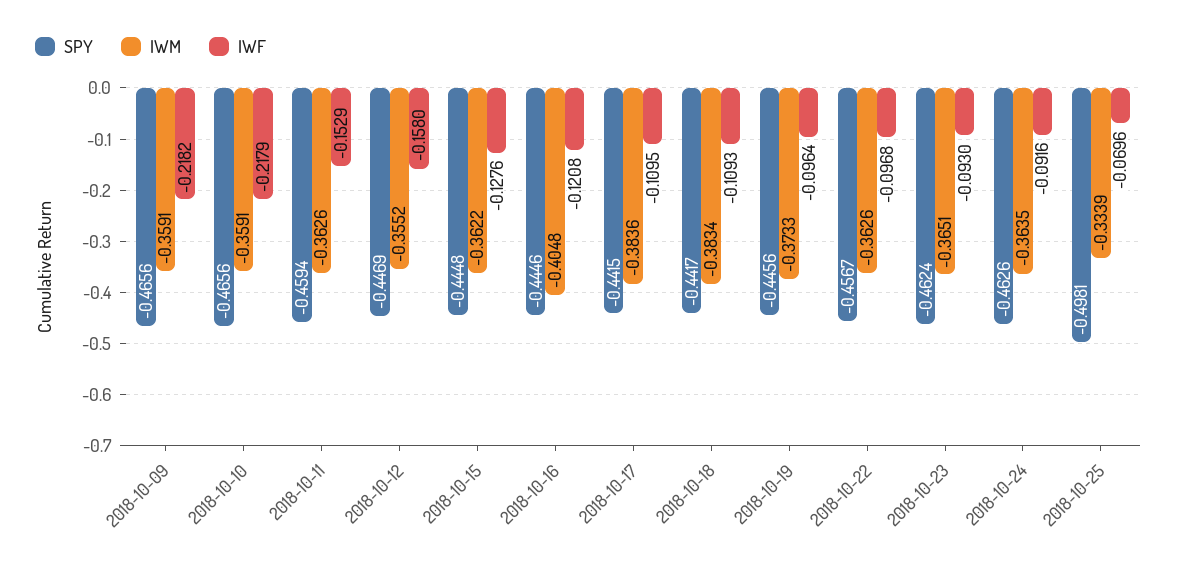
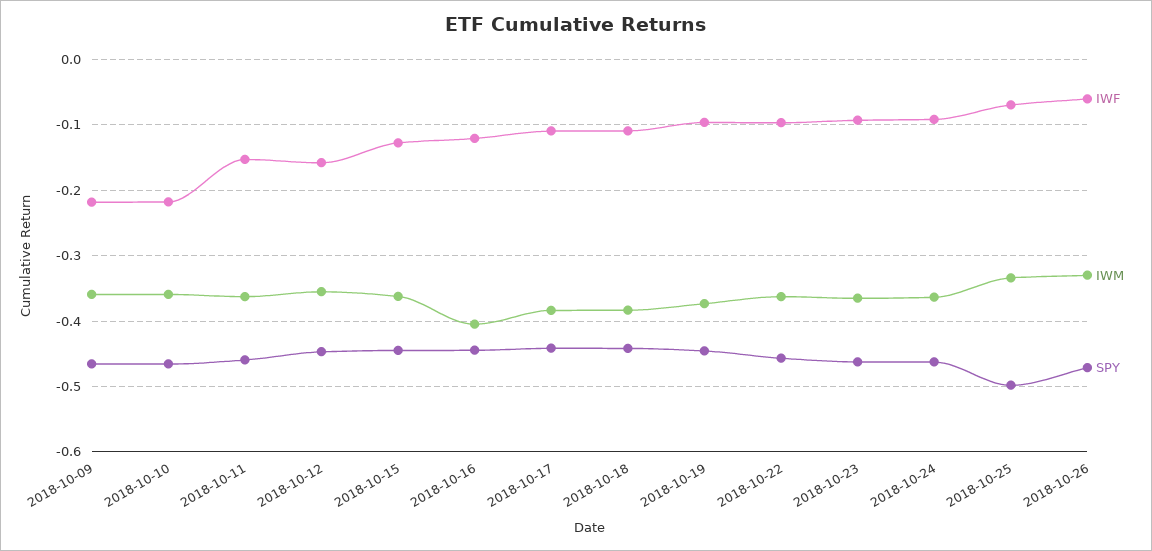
IWF, 2018-10-26: none -> -0.06
IWM, 2018-10-26: none -> -0.33
SPY, 2018-10-26: none -> -0.47

